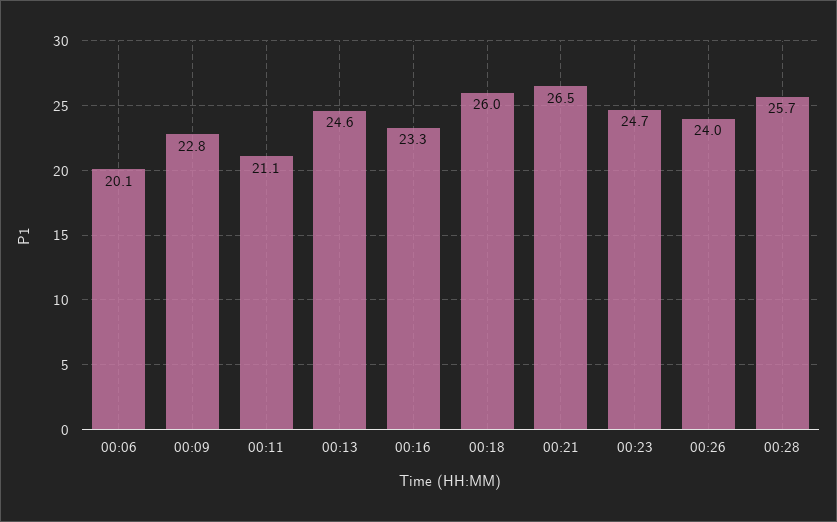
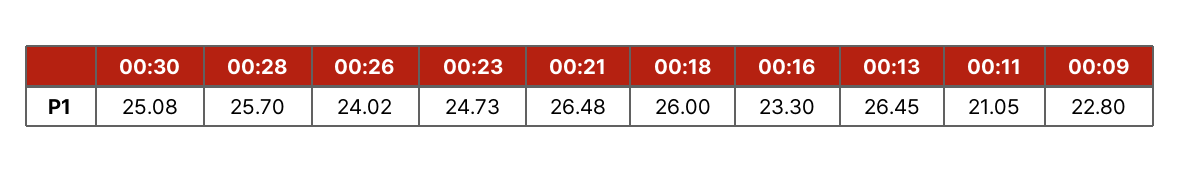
00:06: 20.1 -> none
00:13: 24.6 -> 26.45
00:30: none -> 25.08

